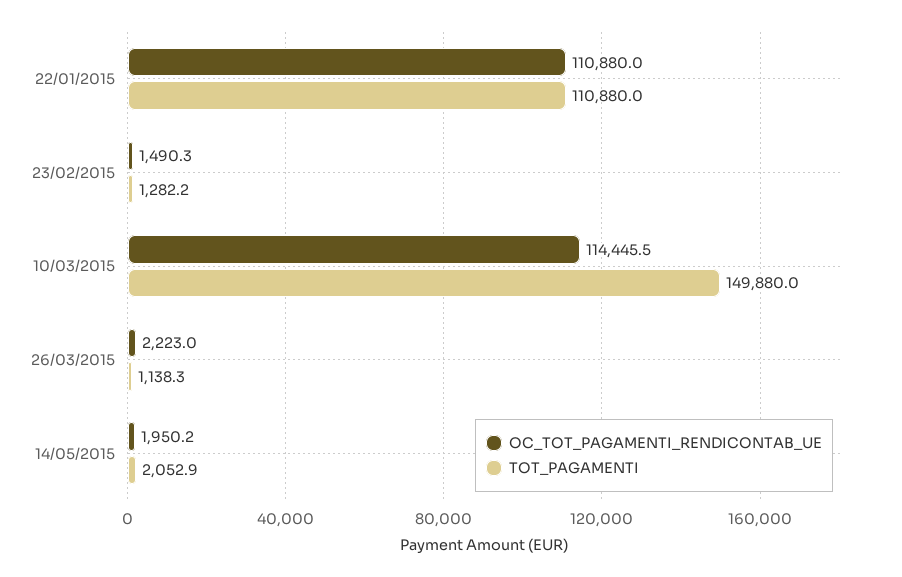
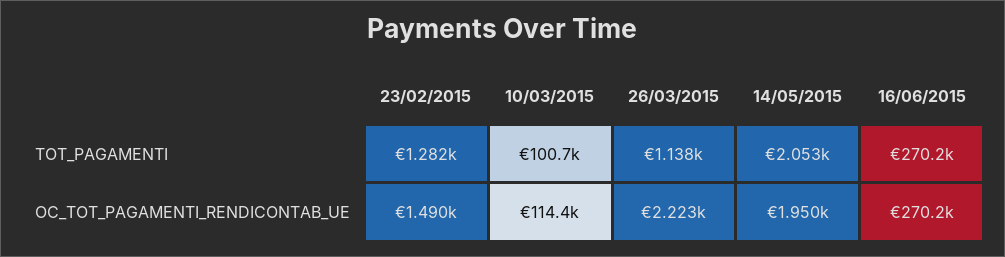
OC_TOT_PAGAMENTI_RENDICONTAB_UE, 22/01/2015: 110880 -> none
TOT_PAGAMENTI, 22/01/2015: 110880 -> none
TOT_PAGAMENTI, 10/03/2015: 149880 -> 100700
TOT_PAGAMENTI, 16/06/2015: none -> 270200
OC_TOT_PAGAMENTI_RENDICONTAB_UE, 16/06/2015: none -> 270200

